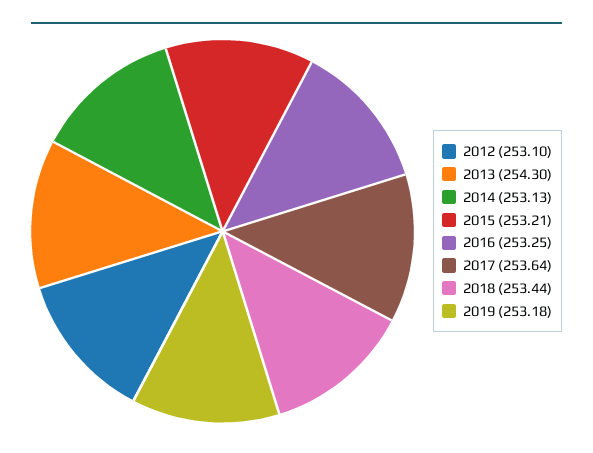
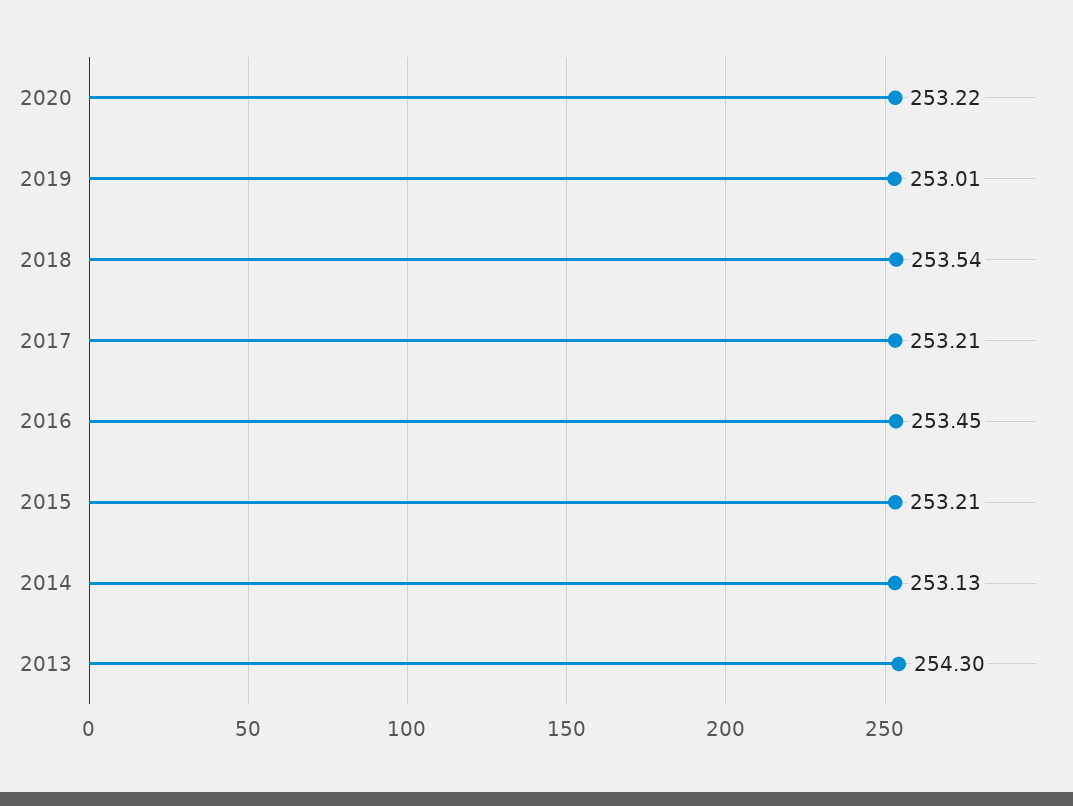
2012: 253.1 -> none
2016: 253.25 -> 253.45
2017: 253.64 -> 253.21
2018: 253.44 -> 253.54
2019: 253.18 -> 253.01
2020: none -> 253.22

